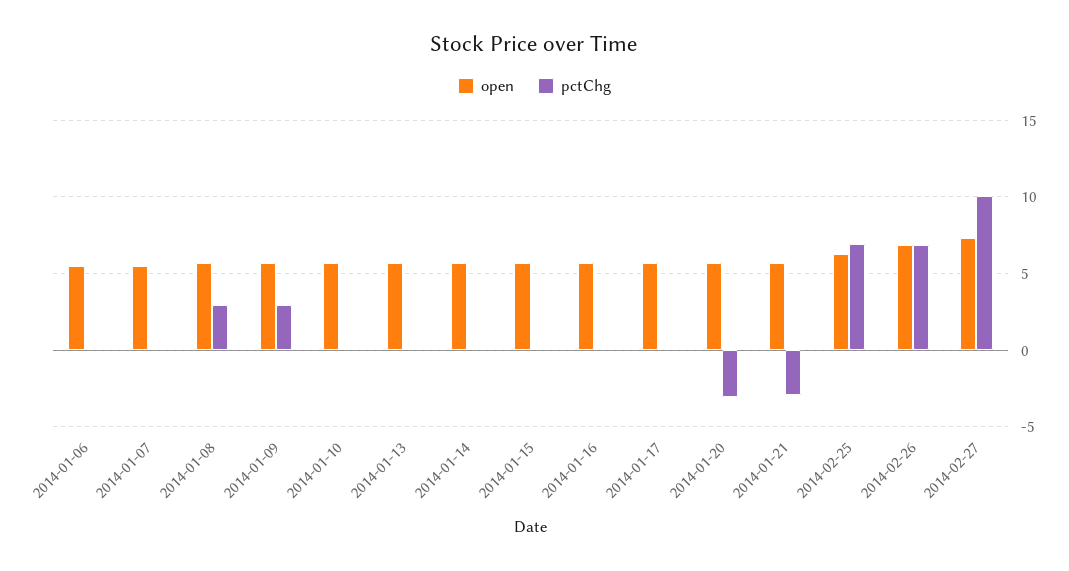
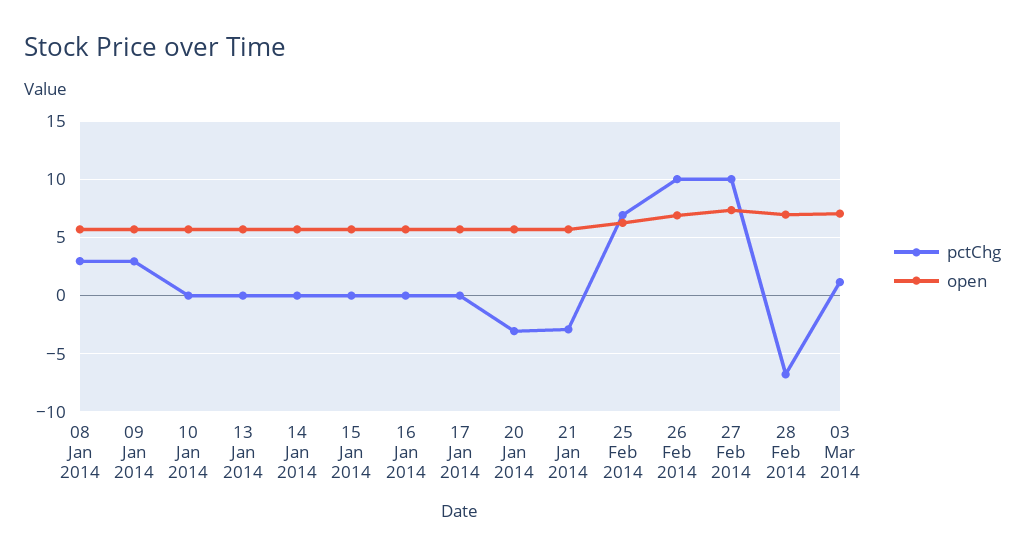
open, 2014-01-06: 5.5 -> none
pctChg, 2014-01-06: 0 -> none
open, 2014-01-07: 5.5 -> none
pctChg, 2014-01-07: 0 -> none
pctChg, 2014-02-26: 7 -> 10
pctChg, 28 Feb 2014: none -> -7
open, 28 Feb 2014: none -> 7
pctChg, 03 Mar 2014: none -> 1
open, 03 Mar 2014: none -> 7

